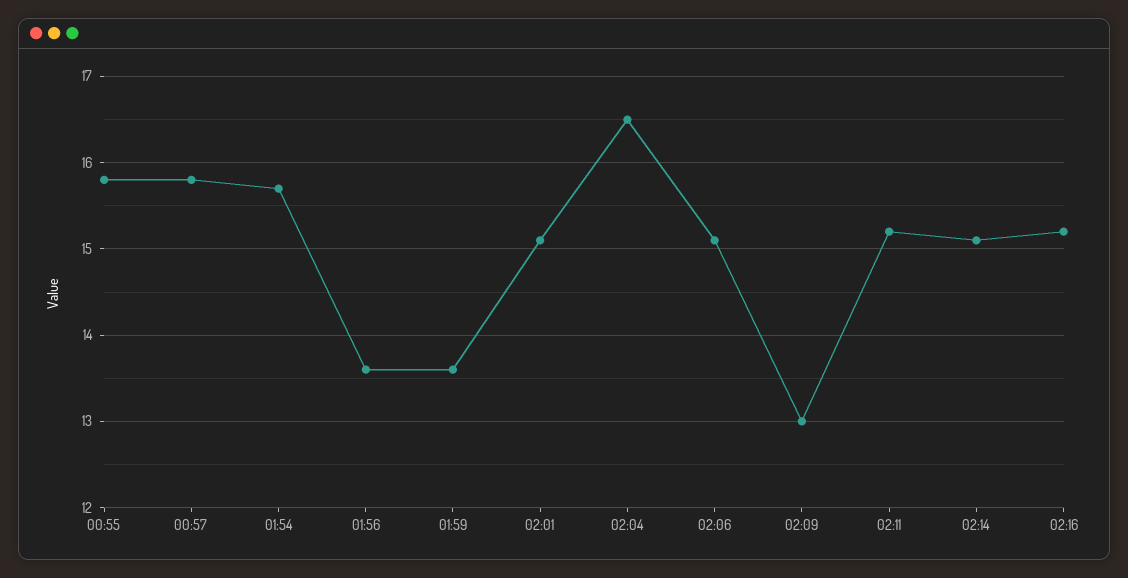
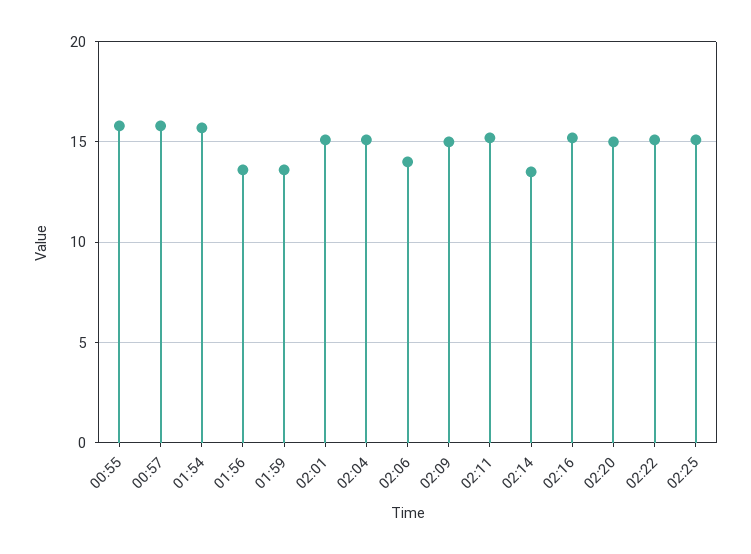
02:04: 16.5 -> 15
02:06: 15.1 -> 14
02:09: 13 -> 15
02:14: 15.1 -> 13.5
02:20: none -> 15
02:22: none -> 15
02:25: none -> 15

